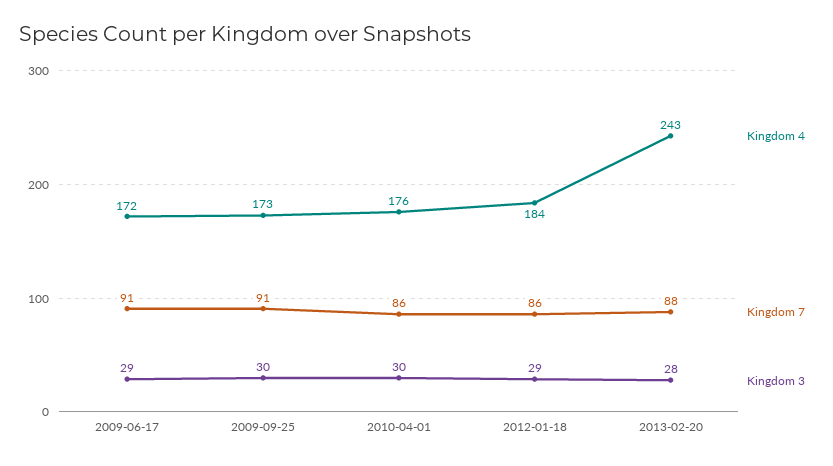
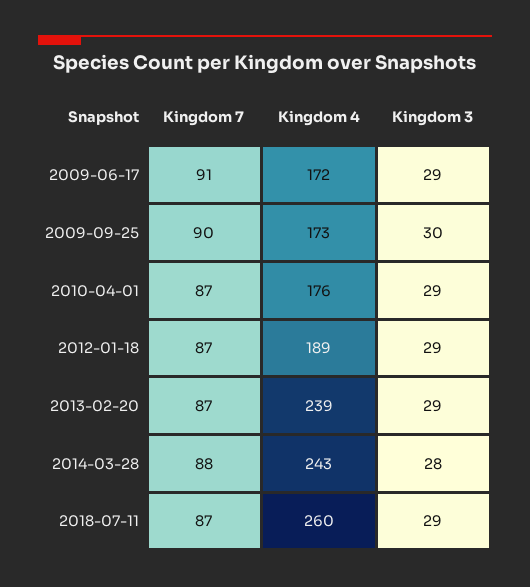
Kingdom 7, 2009-09-25: 91 -> 90
Kingdom 7, 2010-04-01: 86 -> 87
Kingdom 3, 2010-04-01: 30 -> 29
Kingdom 4, 2012-01-18: 184 -> 189
Kingdom 7, 2012-01-18: 86 -> 87
Kingdom 4, 2013-02-20: 243 -> 239
Kingdom 7, 2013-02-20: 88 -> 87
Kingdom 3, 2013-02-20: 28 -> 29
Kingdom 7, 2014-03-28: none -> 88
Kingdom 4, 2014-03-28: none -> 243
Kingdom 3, 2014-03-28: none -> 28
Kingdom 7, 2018-07-11: none -> 87
Kingdom 4, 2018-07-11: none -> 260
Kingdom 3, 2018-07-11: none -> 29

